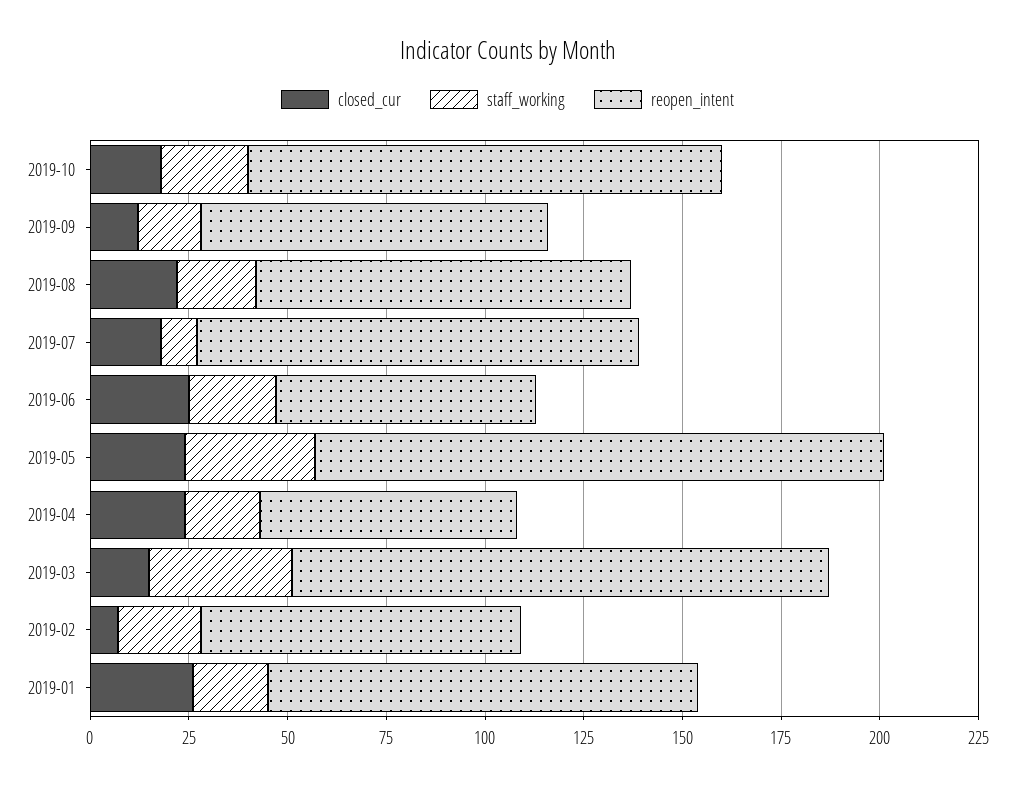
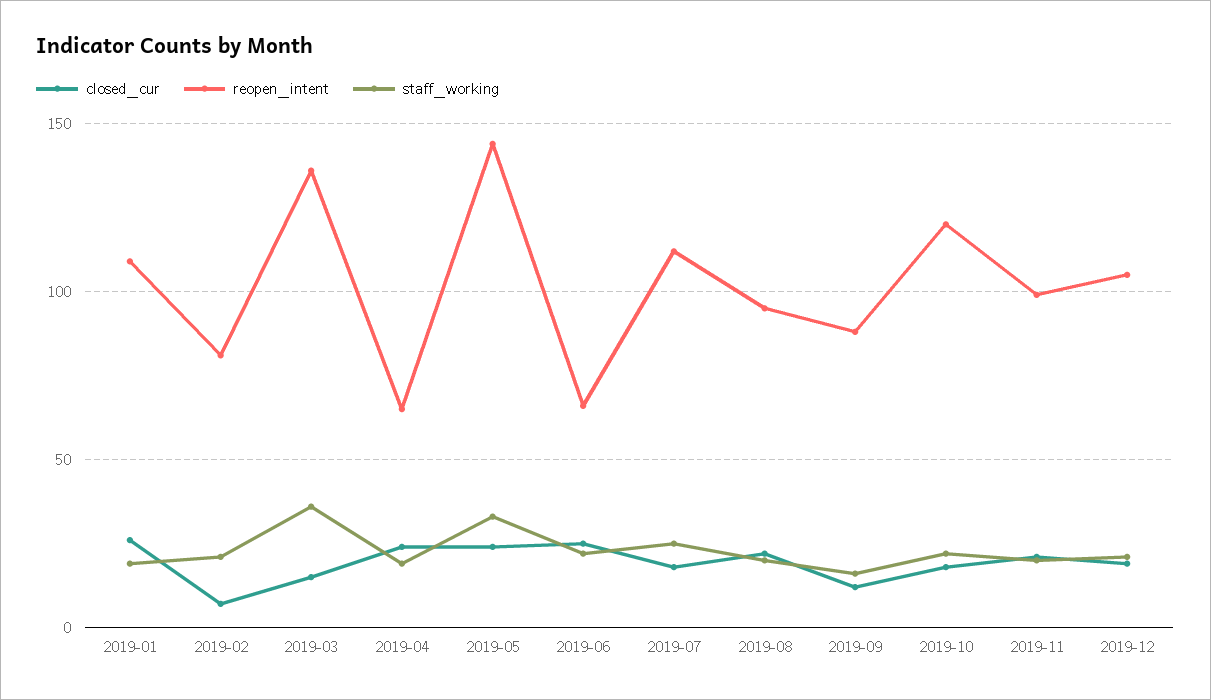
staff_working, 2019-07: 10 -> 25
closed_cur, 2019-11: none -> 20
reopen_intent, 2019-11: none -> 100
staff_working, 2019-11: none -> 20
closed_cur, 2019-12: none -> 20
reopen_intent, 2019-12: none -> 105
staff_working, 2019-12: none -> 20

